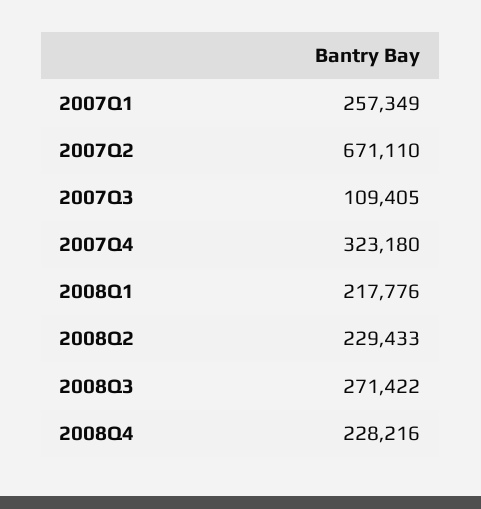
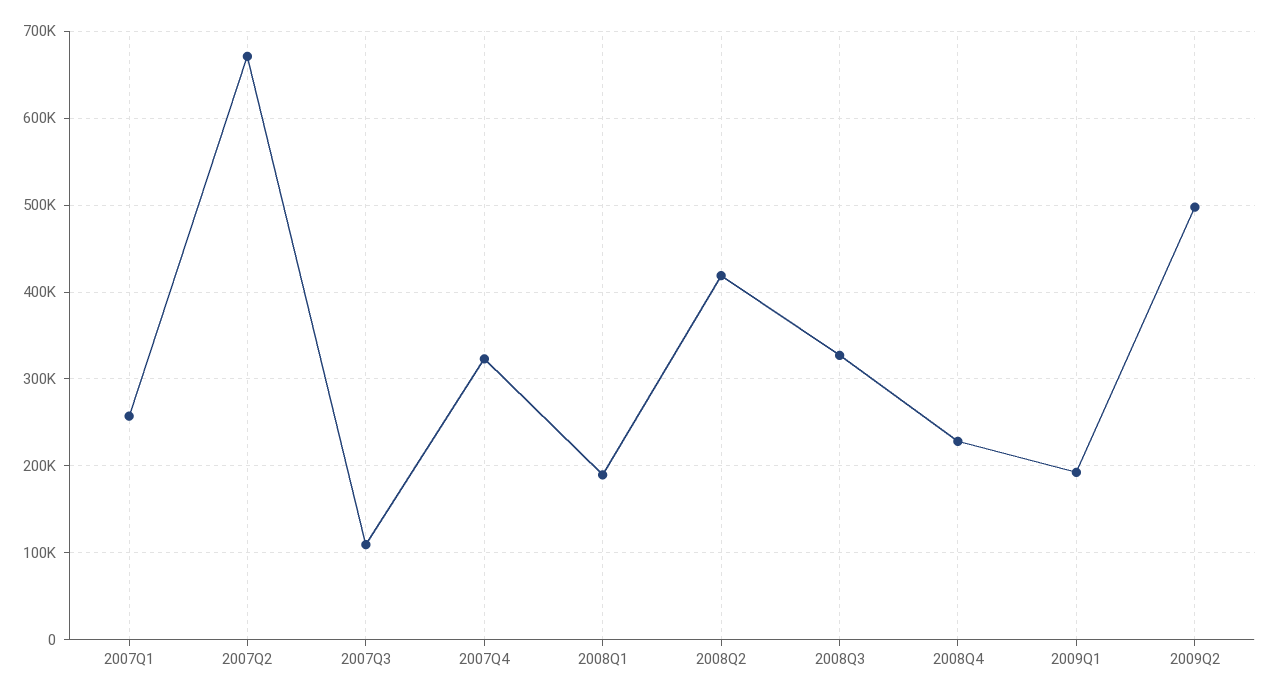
2008Q1: 217776 -> 190000
2008Q2: 229433 -> 420000
2008Q3: 271422 -> 330000
2009Q1: none -> 190000
2009Q2: none -> 500000

